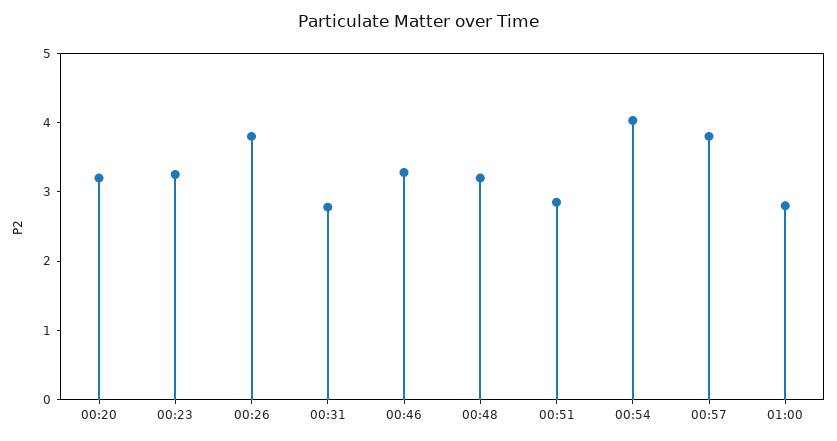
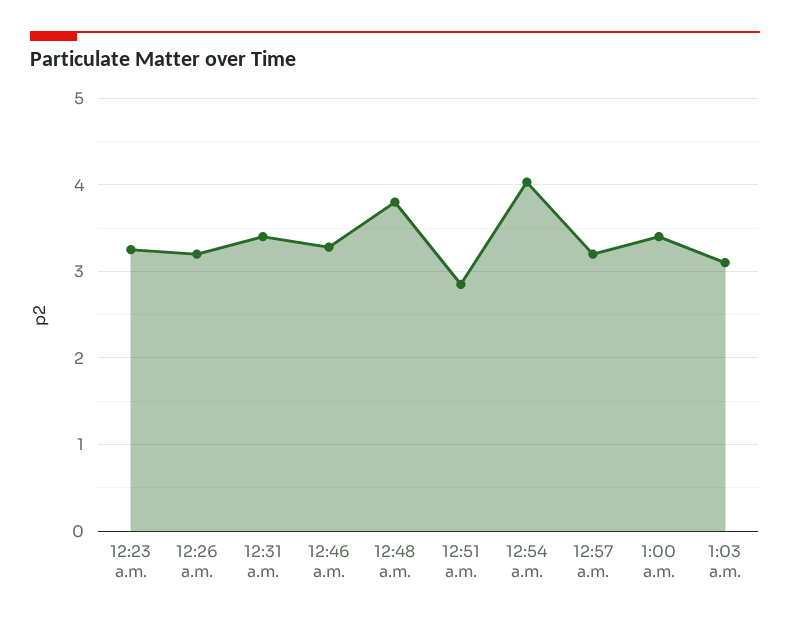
00:20: 3.2 -> none
00:26: 3.8 -> 3.2
00:31: 2.8 -> 3.4
00:48: 3.2 -> 3.8
00:57: 3.8 -> 3.2
01:00: 2.8 -> 3.4
1:03 a.m.: none -> 3.1

